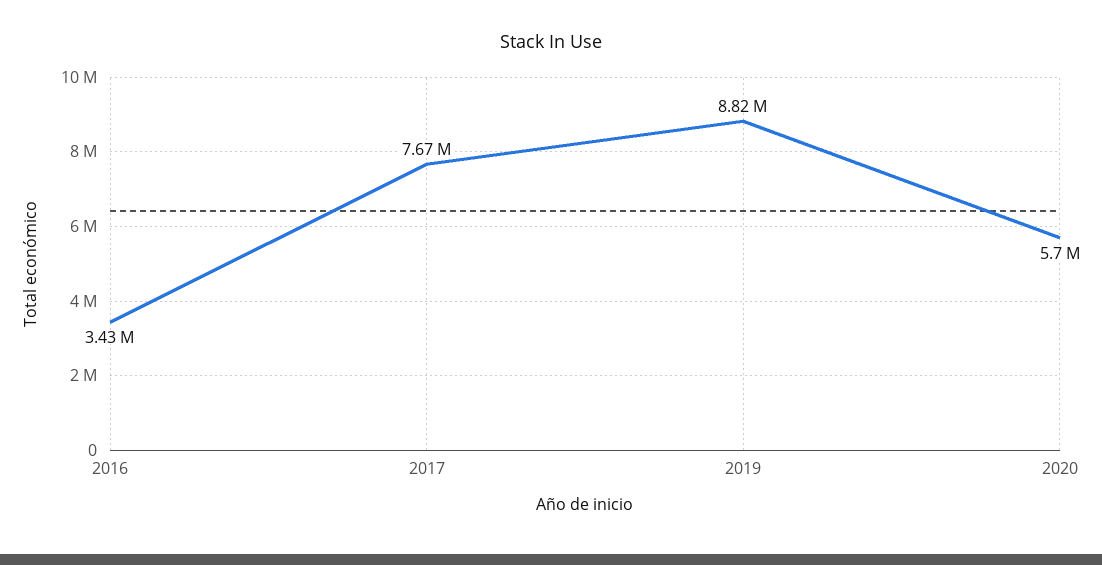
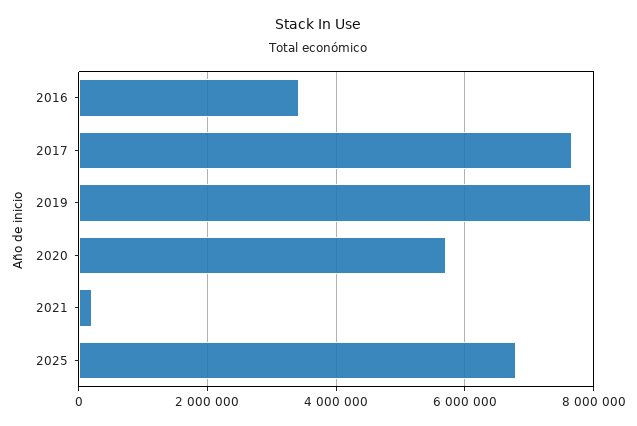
2019: 8820000 -> 8000000
2021: none -> 200000
2025: none -> 6800000

